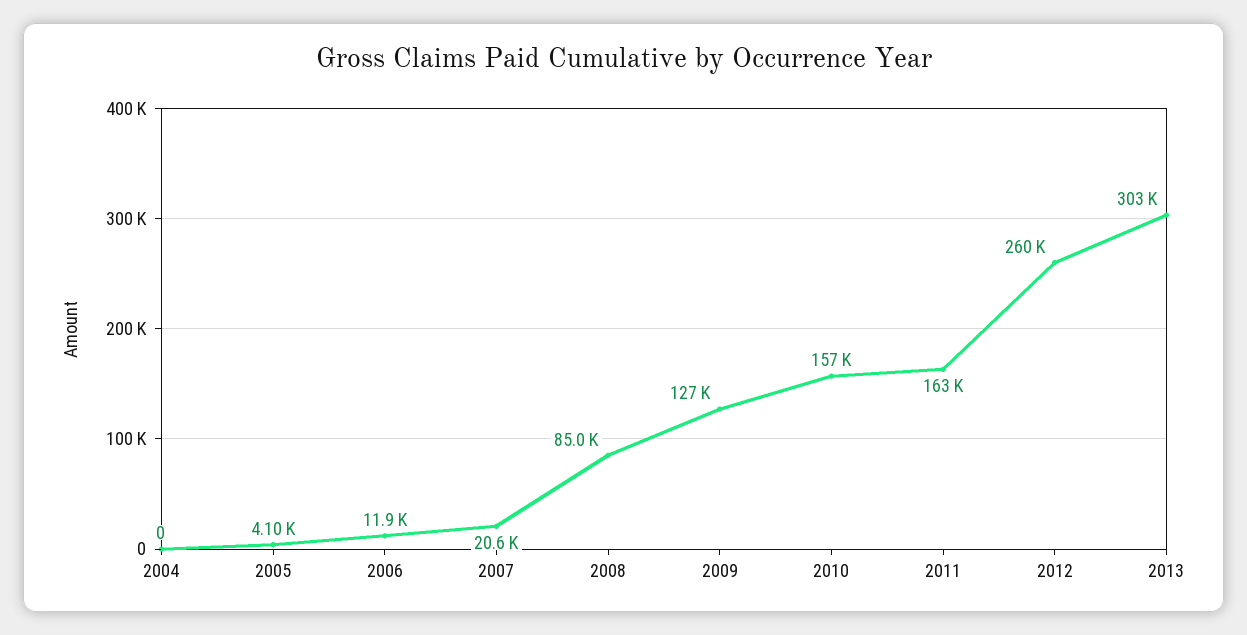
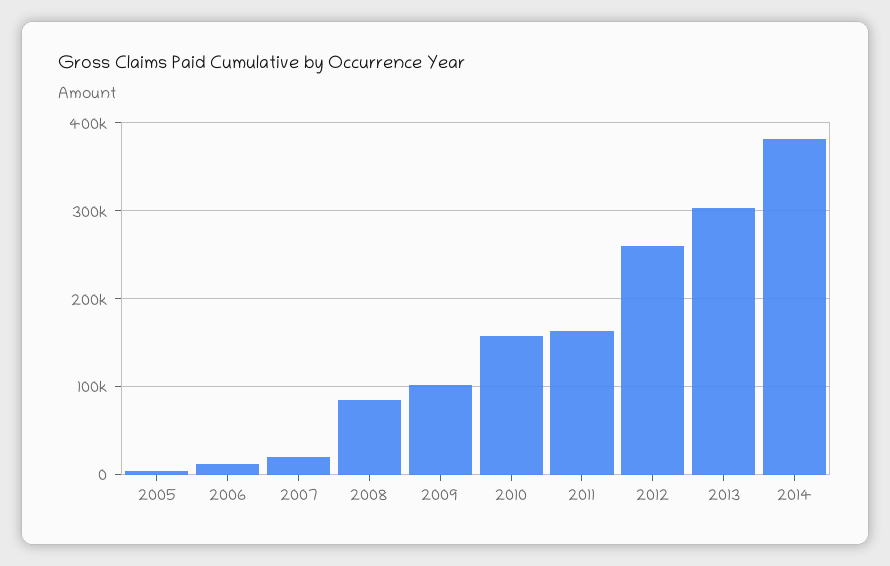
2004: 0 -> none
2009: 127000 -> 100000
2014: none -> 380000

